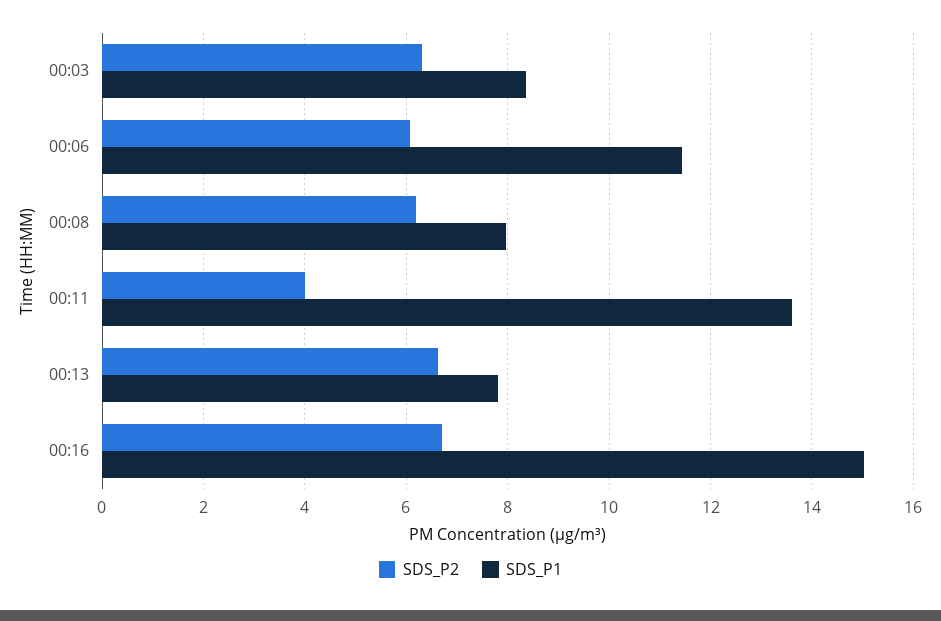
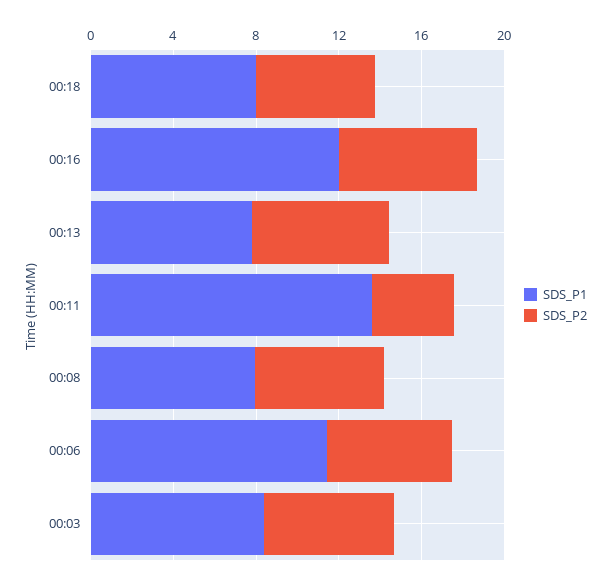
SDS_P1, 00:16: 15 -> 12
SDS_P1, 00:18: none -> 8
SDS_P2, 00:18: none -> 6

